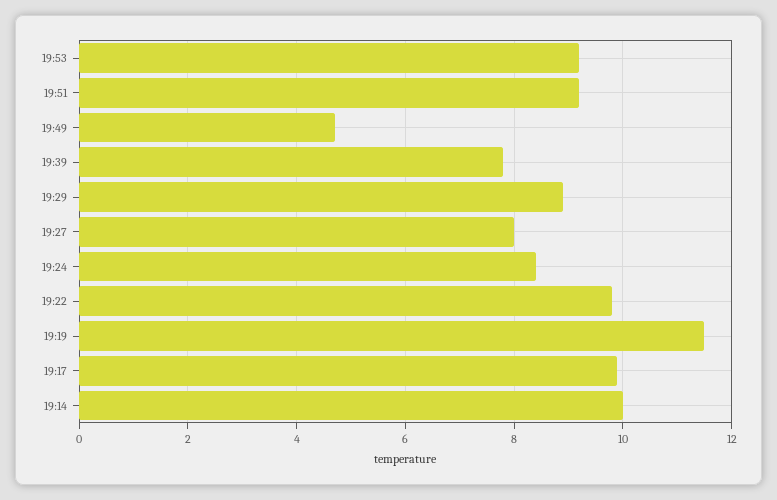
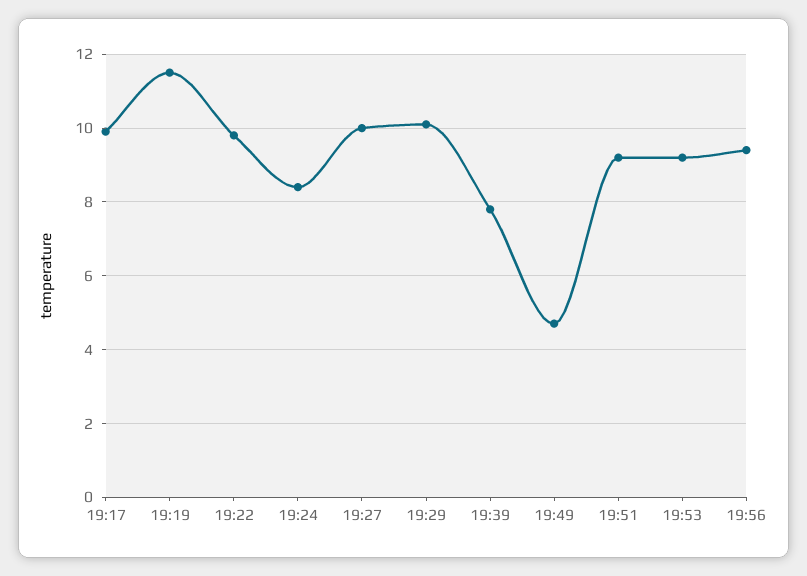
19:29: 9 -> 10
19:27: 8 -> 10
19:14: 10 -> none
19:56: none -> 9.5

